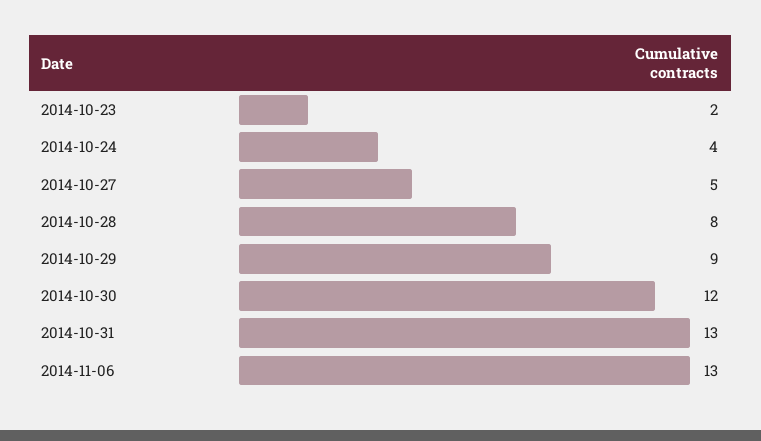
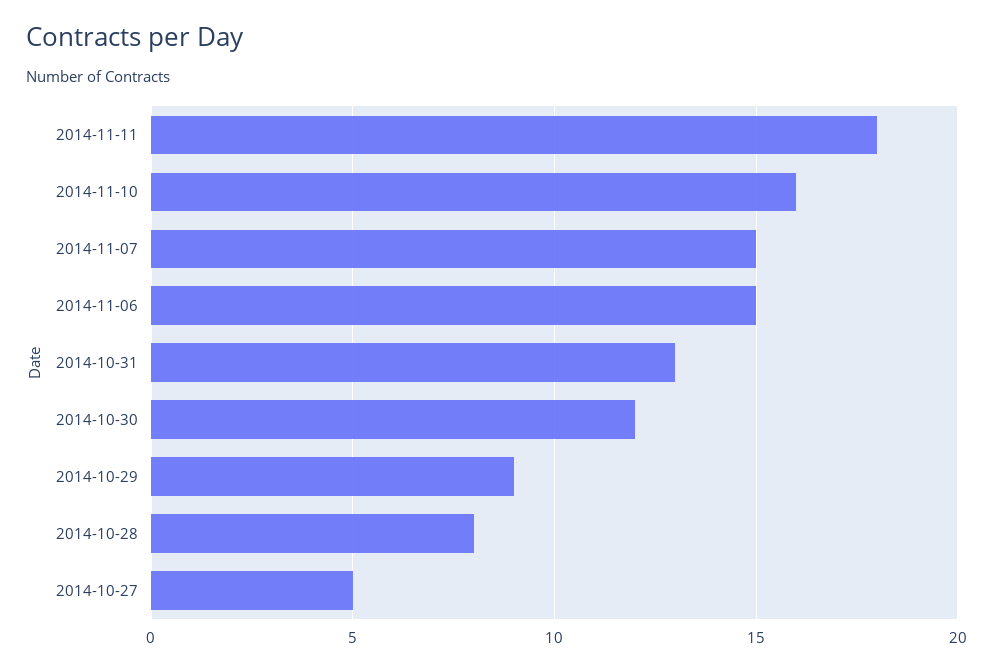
2014-10-23: 2 -> none
2014-10-24: 4 -> none
2014-11-06: 13 -> 15
2014-11-11: none -> 18
2014-11-10: none -> 16
2014-11-07: none -> 15

